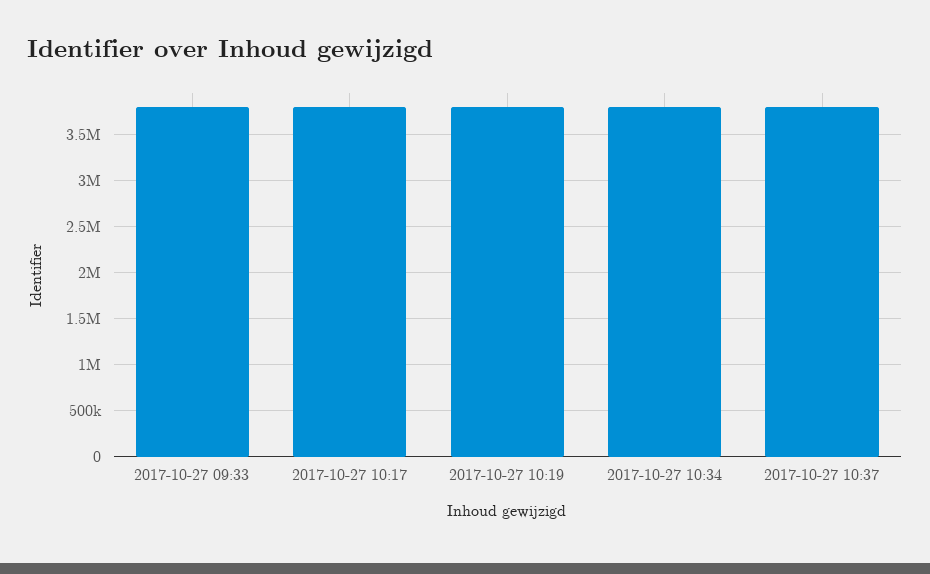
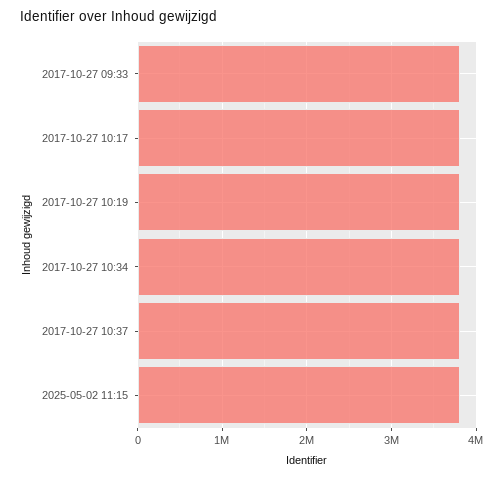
2025-05-02 11:15: none -> 3800000

